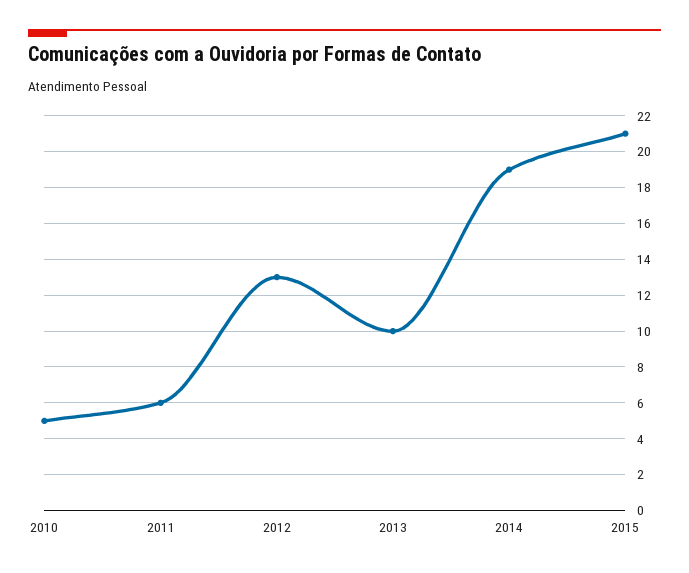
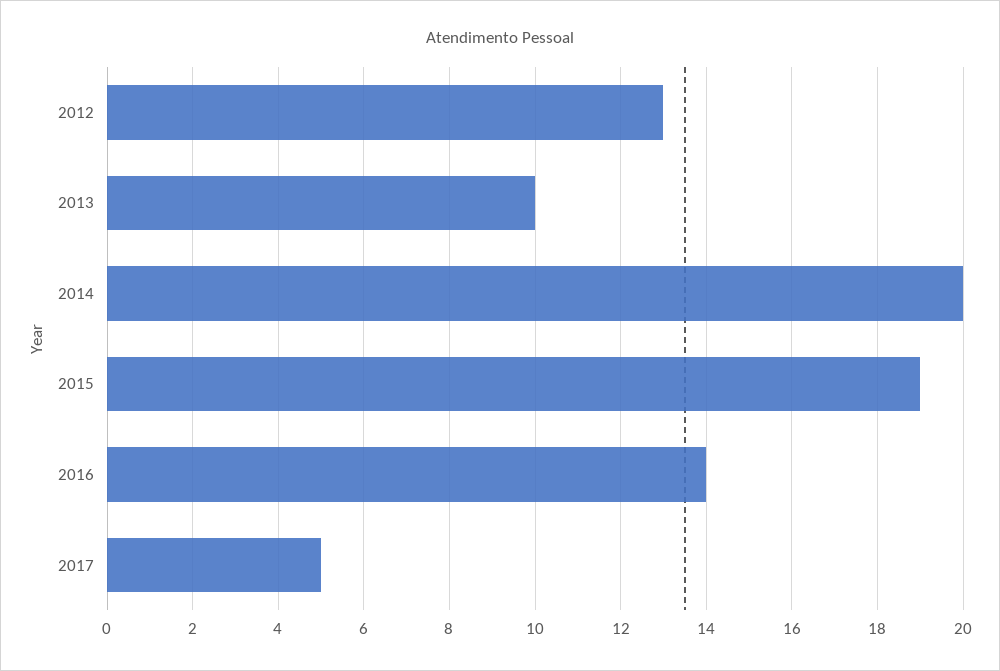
2010: 5 -> none
2011: 6 -> none
2014: 19 -> 20
2015: 21 -> 19
2016: none -> 14
2017: none -> 5

